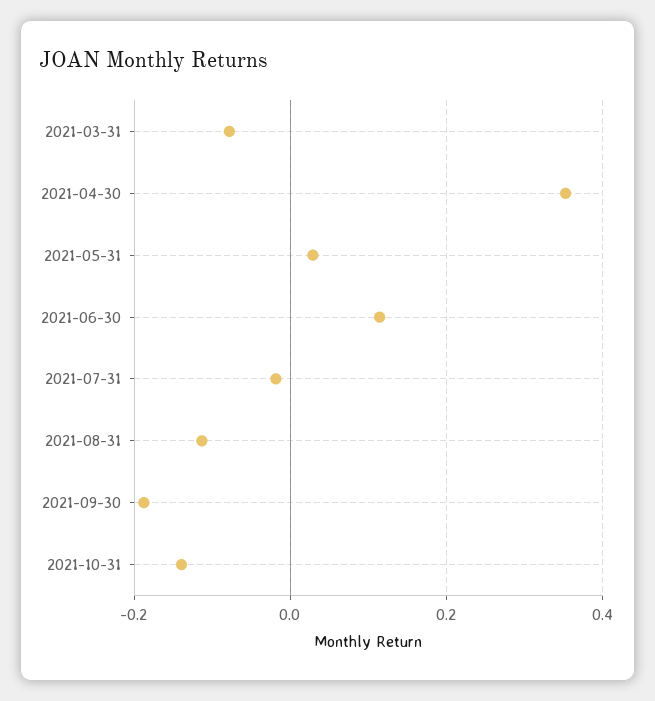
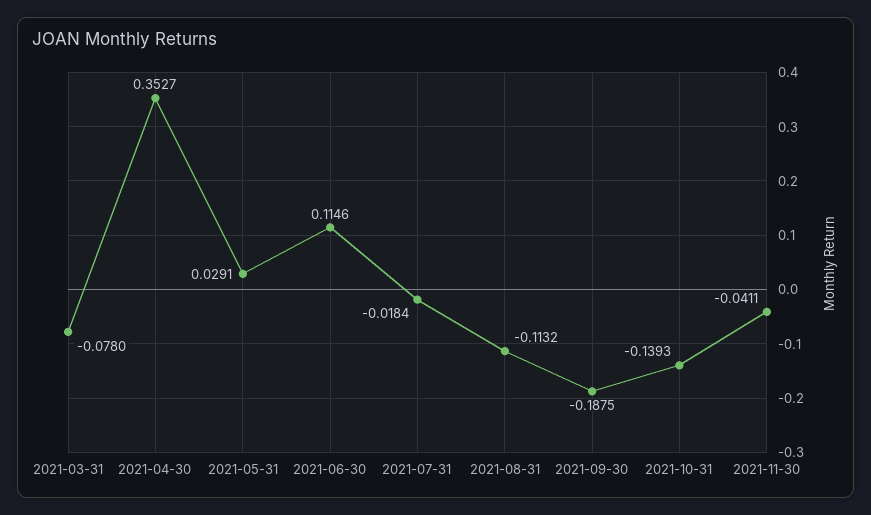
2021-11-30: none -> -0.0411

